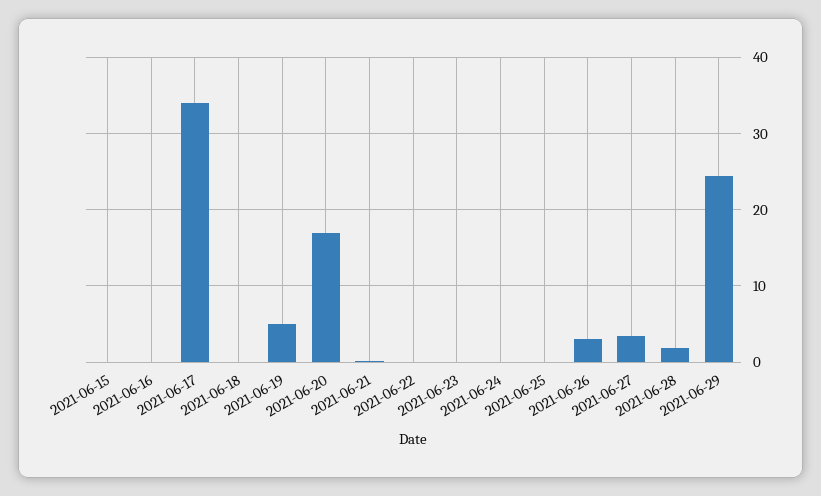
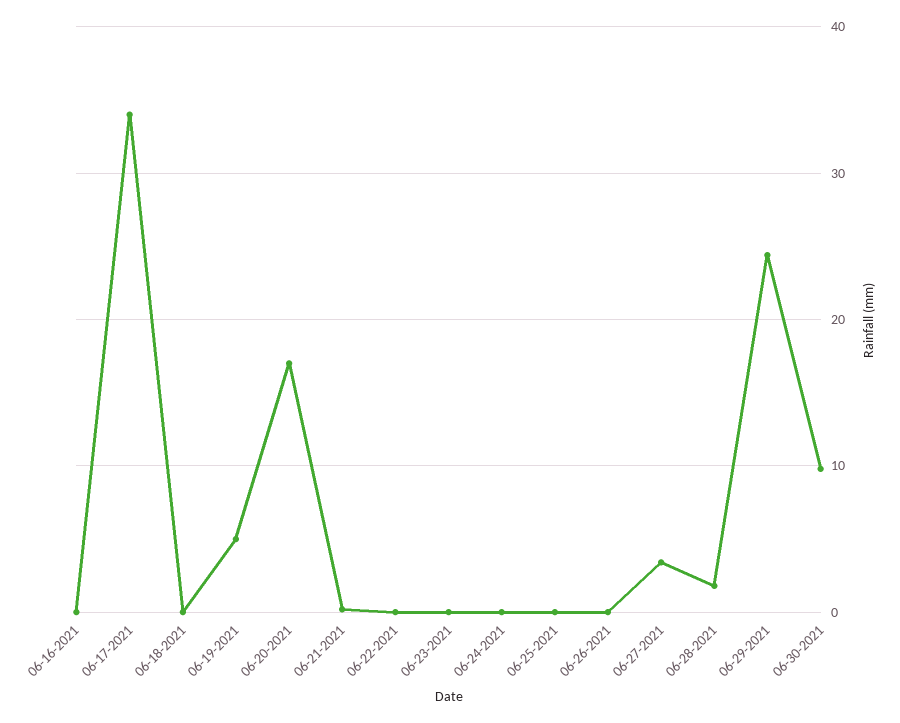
2021-06-15: 0 -> none
2021-06-26: 3 -> 0
06-30-2021: none -> 10

